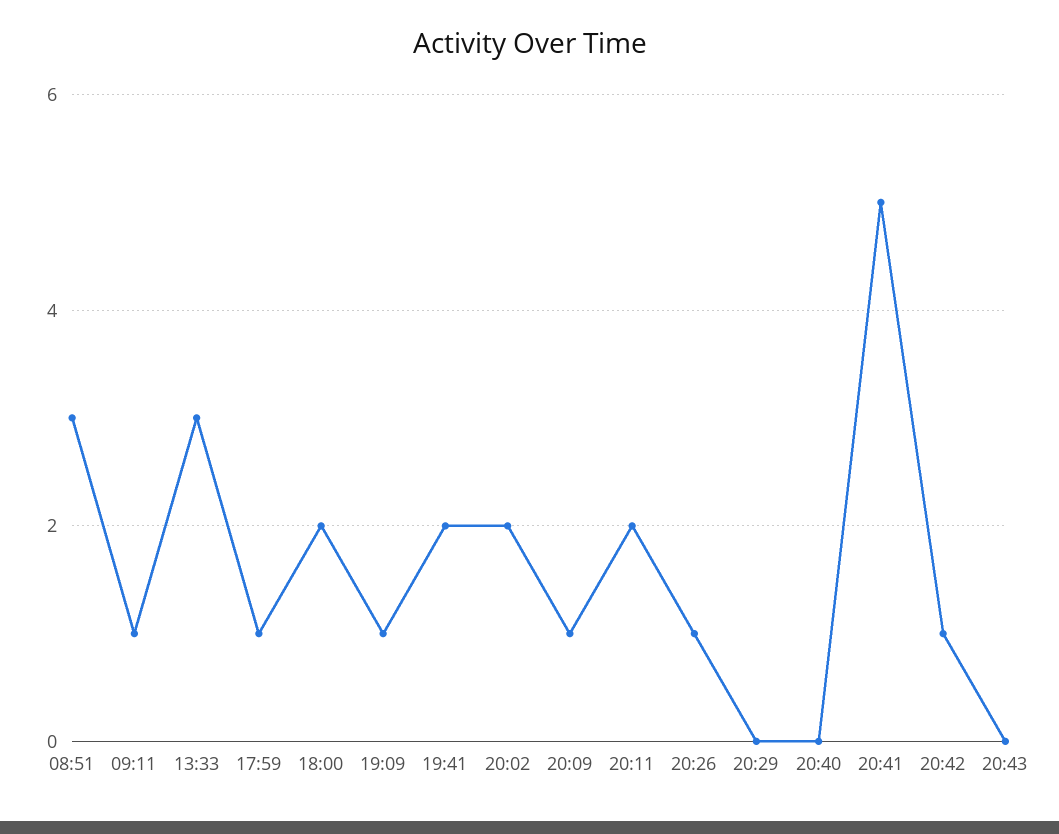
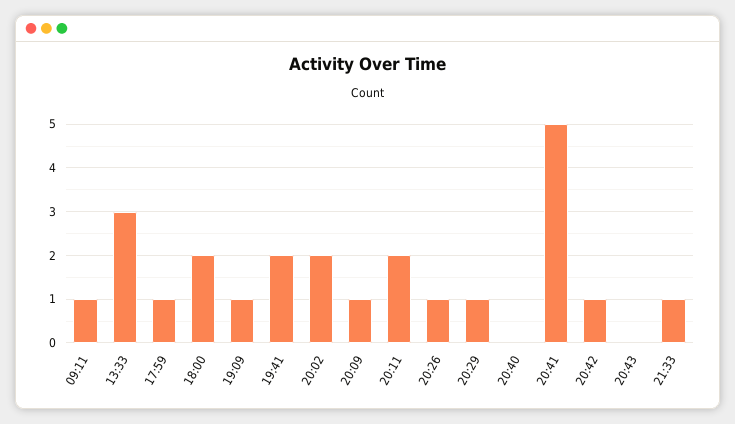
08:51: 3 -> none
20:29: 0 -> 1
21:33: none -> 1

